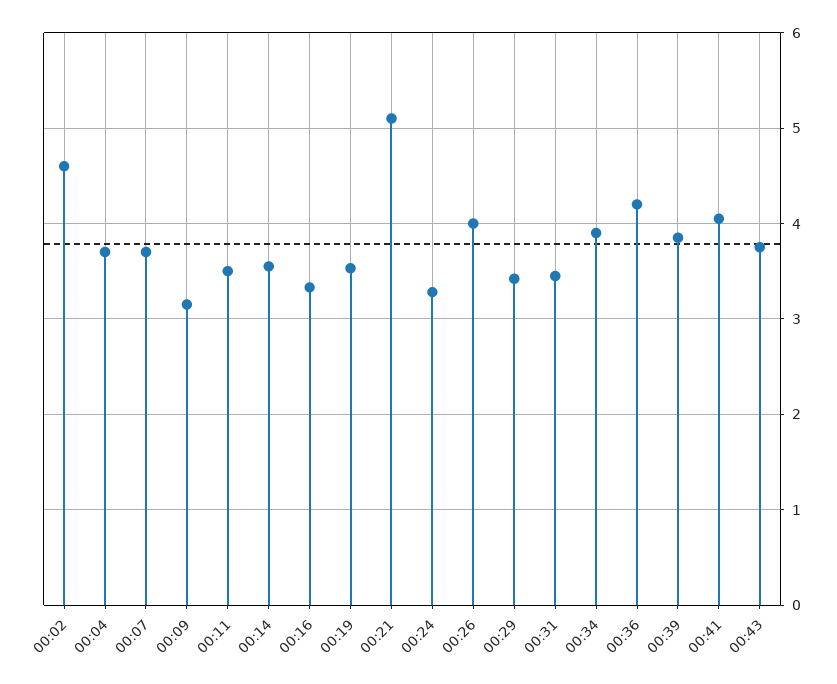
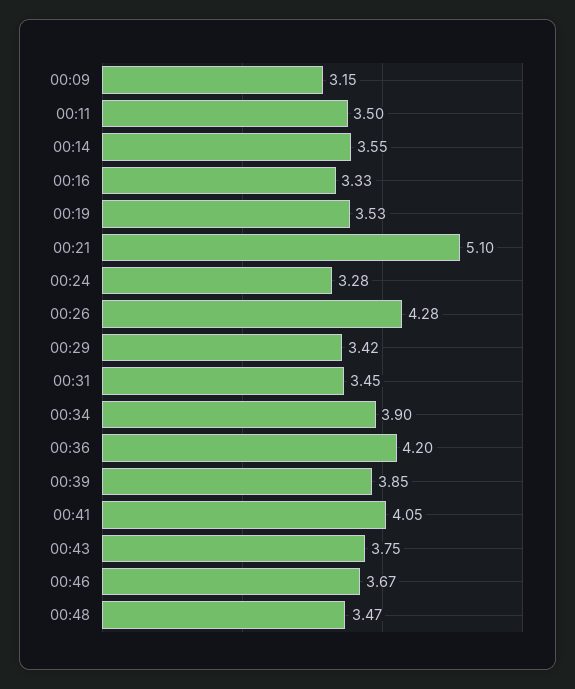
00:02: 4.6 -> none
00:04: 3.7 -> none
00:07: 3.7 -> none
00:26: 4 -> 4.28
00:46: none -> 3.67
00:48: none -> 3.47

